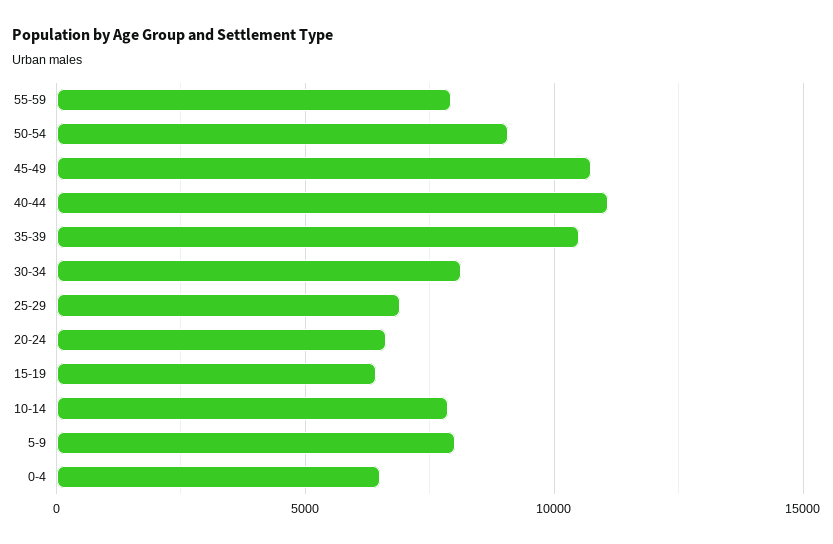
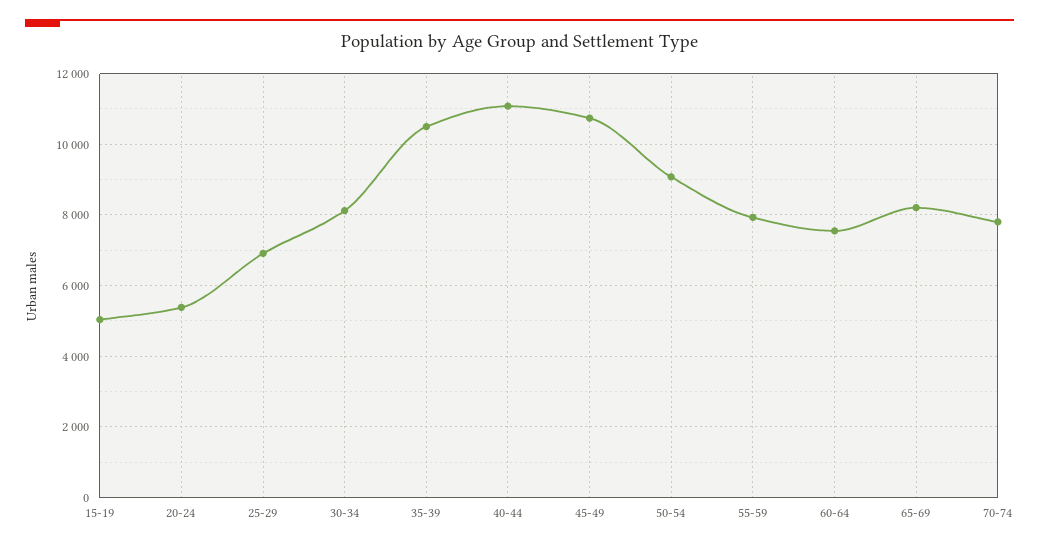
20-24: 6500 -> 5400
15-19: 6500 -> 5000
10-14: 8000 -> none
5-9: 8000 -> none
0-4: 6500 -> none
60-64: none -> 7600
65-69: none -> 8200
70-74: none -> 7800

